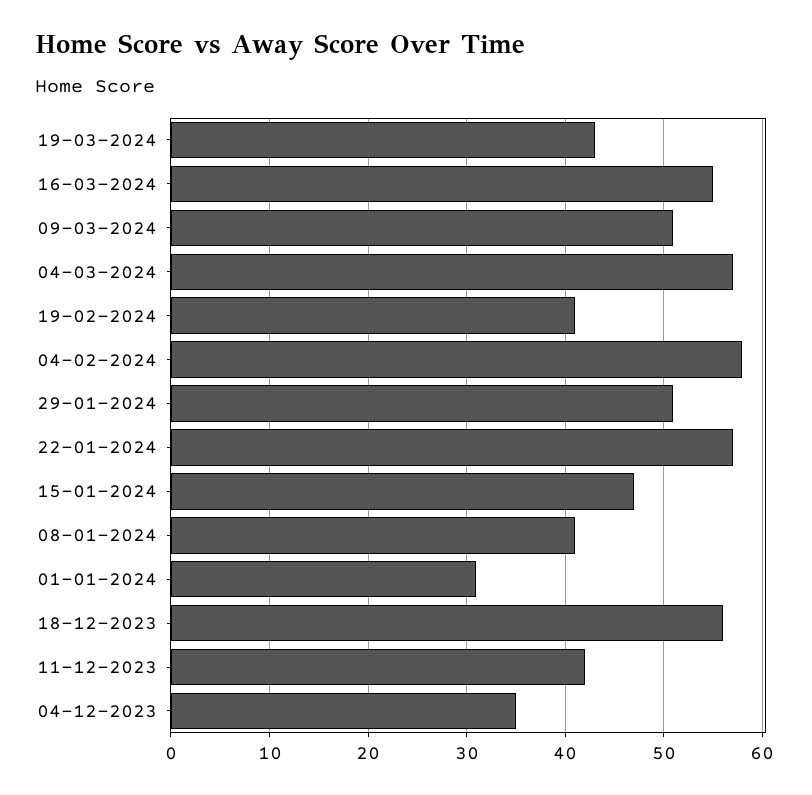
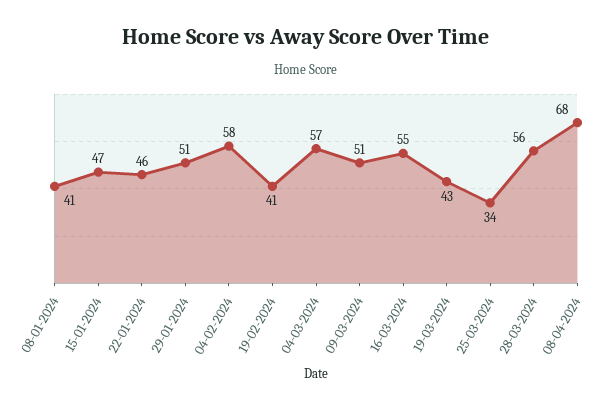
22-01-2024: 57 -> 46
01-01-2024: 31 -> none
18-12-2023: 56 -> none
11-12-2023: 42 -> none
04-12-2023: 35 -> none
25-03-2024: none -> 34
28-03-2024: none -> 56
08-04-2024: none -> 68

